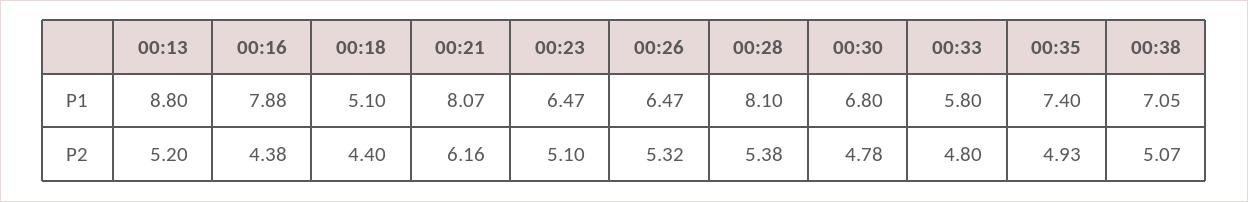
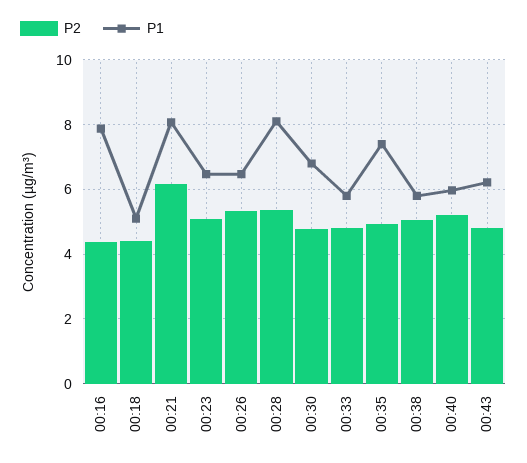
P1, 00:13: 8.8 -> none
P1, 00:38: 7.05 -> 5.8
P2, 00:13: 5.2 -> none
P2, 00:40: none -> 5.2
P1, 00:40: none -> 6
P2, 00:43: none -> 4.8
P1, 00:43: none -> 6.2

